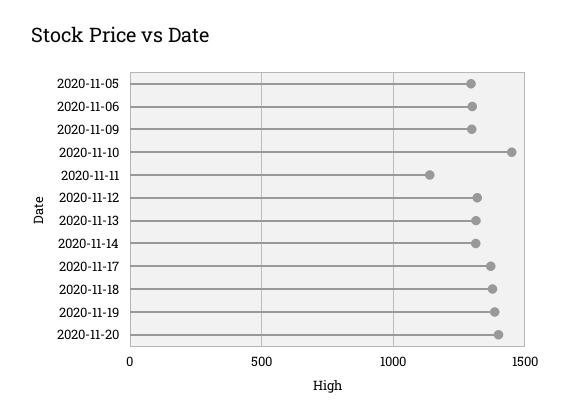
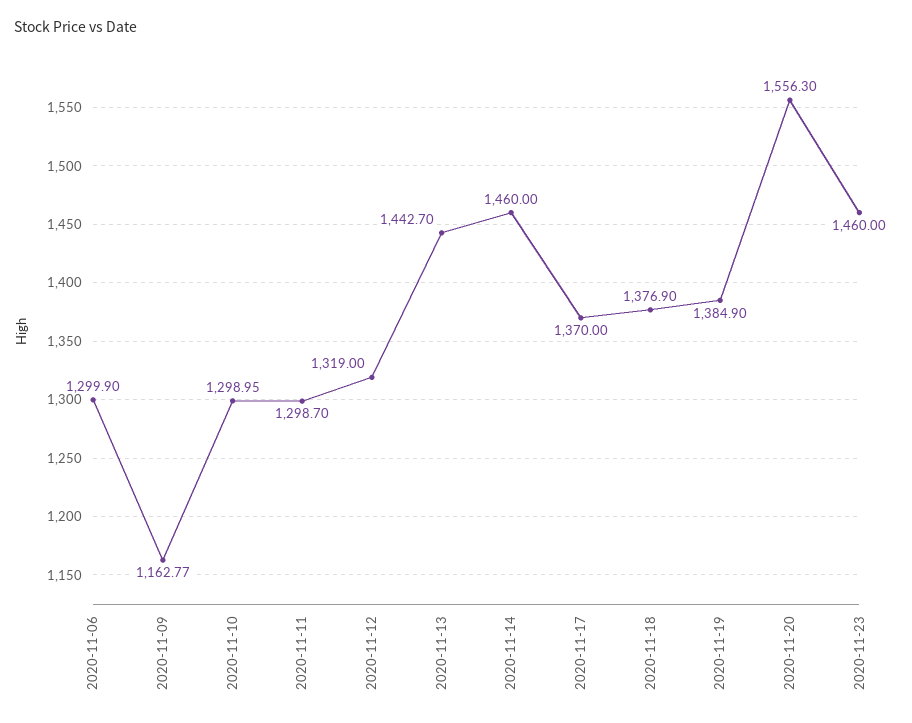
2020-11-05: 1300 -> none
2020-11-09: 1300 -> 1162.77
2020-11-10: 1450 -> 1298.95
2020-11-11: 1150 -> 1298.7
2020-11-13: 1300 -> 1442.7
2020-11-14: 1300 -> 1460
2020-11-20: 1400 -> 1556.3
2020-11-23: none -> 1460

